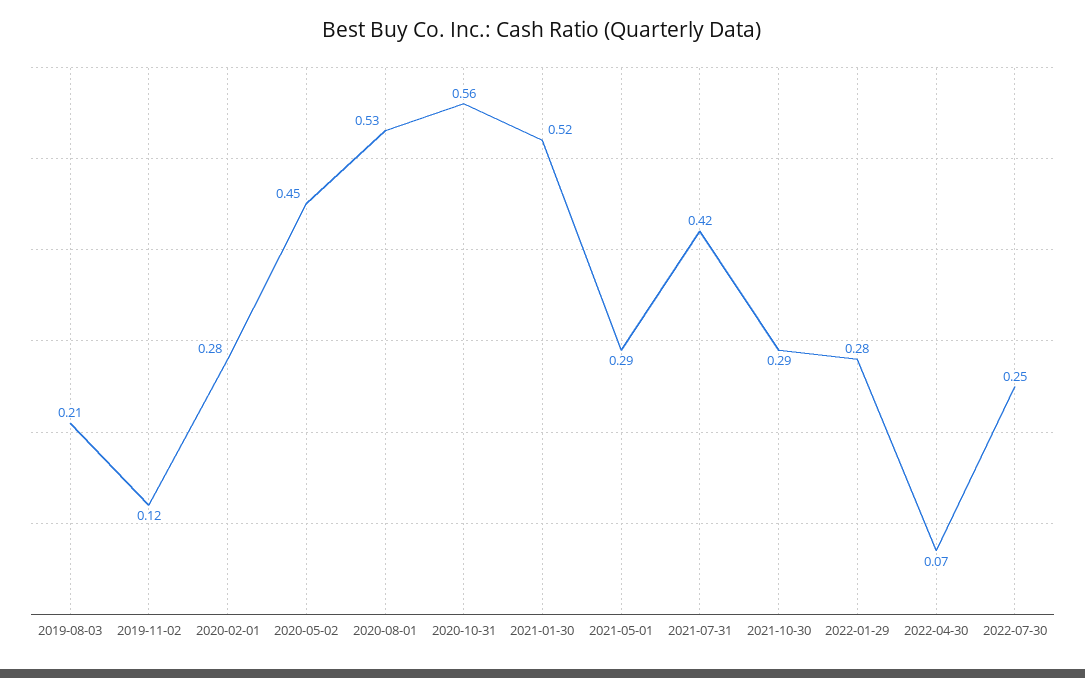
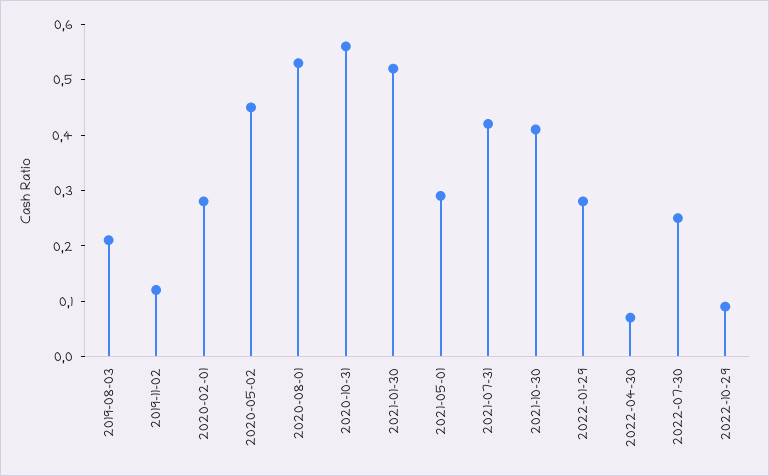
2021-10-30: 0.29 -> 0.4
2022-10-29: none -> 0.1

